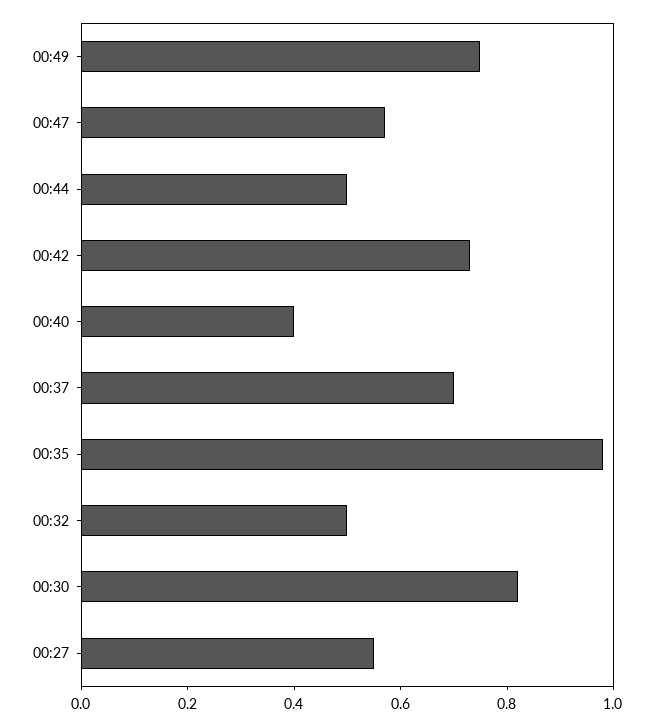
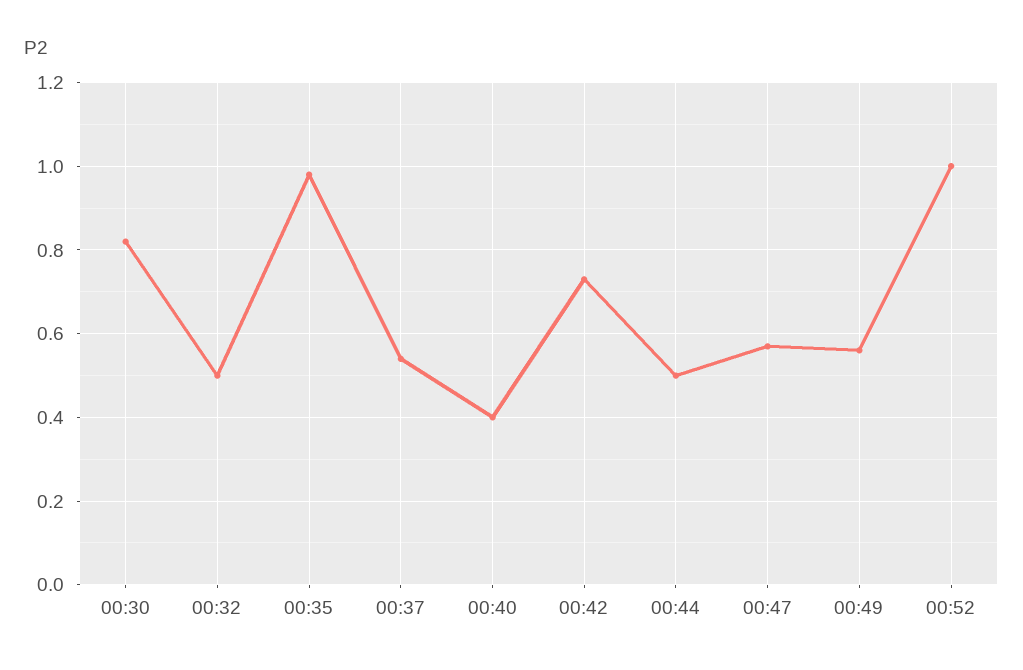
00:49: 0.75 -> 0.55
00:37: 0.7 -> 0.55
00:27: 0.55 -> none
00:52: none -> 1

